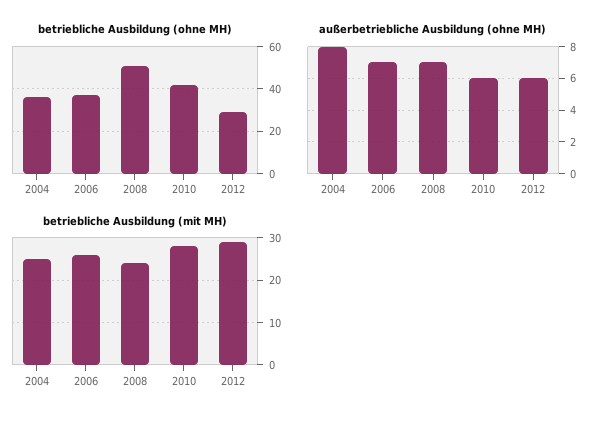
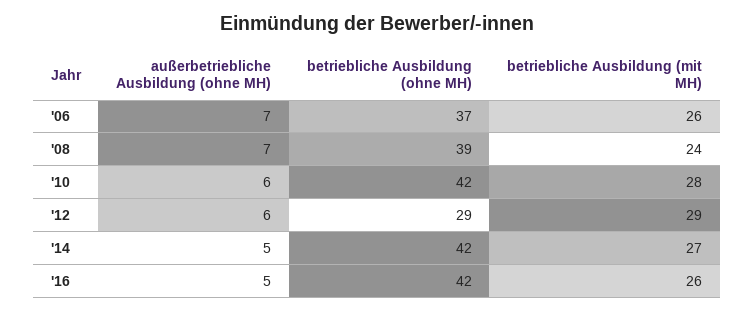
betriebliche Ausbildung (ohne MH), 2004: 35 -> none
betriebliche Ausbildung (ohne MH), 2008: 50 -> 39
außerbetriebliche Ausbildung (ohne MH), 2004: 8 -> none
betriebliche Ausbildung (mit MH), 2004: 25 -> none
außerbetriebliche Ausbildung (ohne MH), '14: none -> 5
betriebliche Ausbildung (ohne MH), '14: none -> 42
betriebliche Ausbildung (mit MH), '14: none -> 27
außerbetriebliche Ausbildung (ohne MH), '16: none -> 5
betriebliche Ausbildung (ohne MH), '16: none -> 42
betriebliche Ausbildung (mit MH), '16: none -> 26

